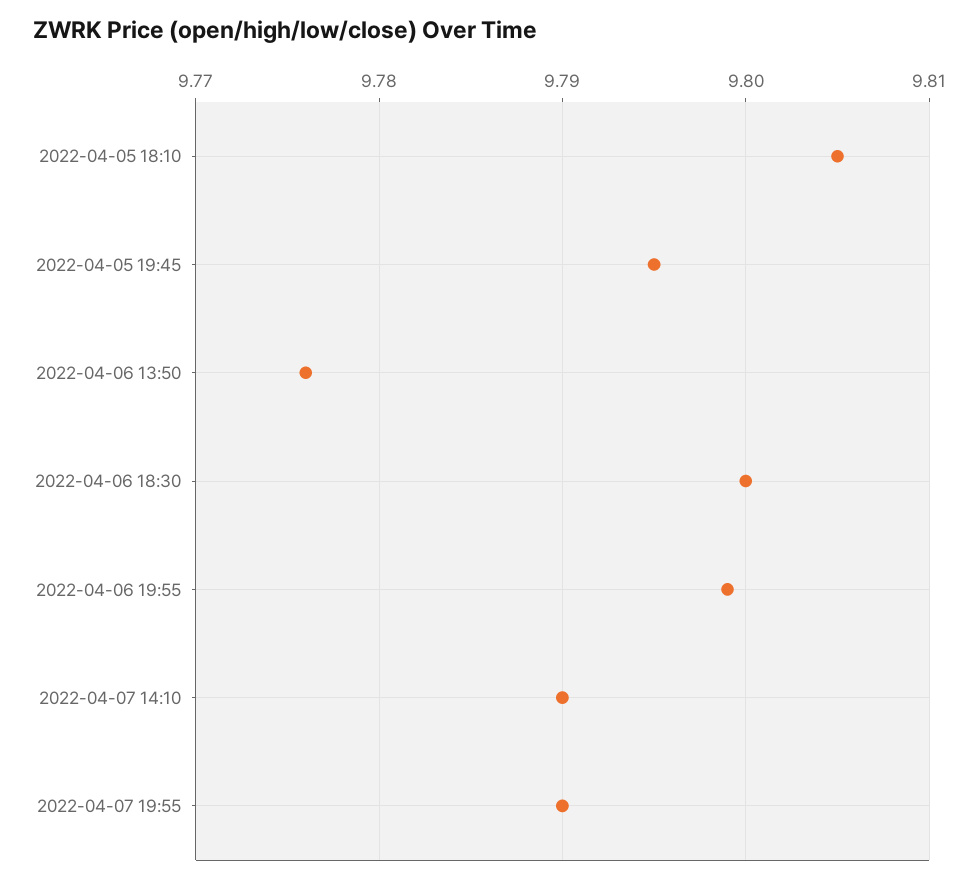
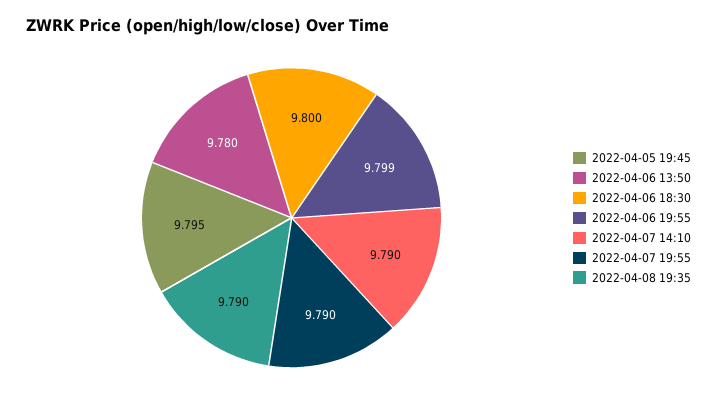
2022-04-05 18:10: 9.805 -> none
2022-04-06 13:50: 9.776 -> 9.78
2022-04-08 19:35: none -> 9.79

